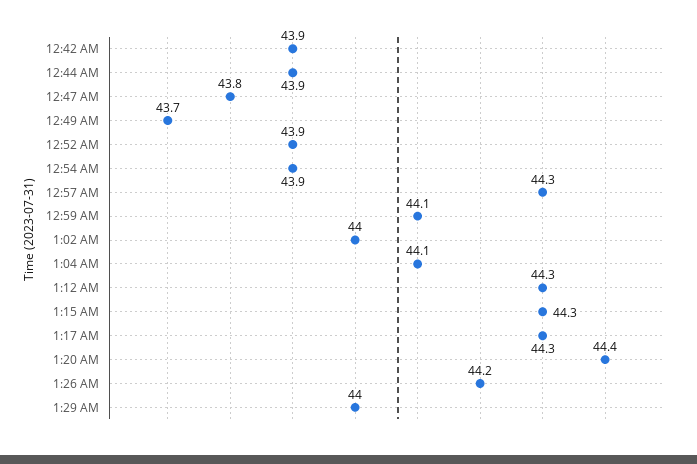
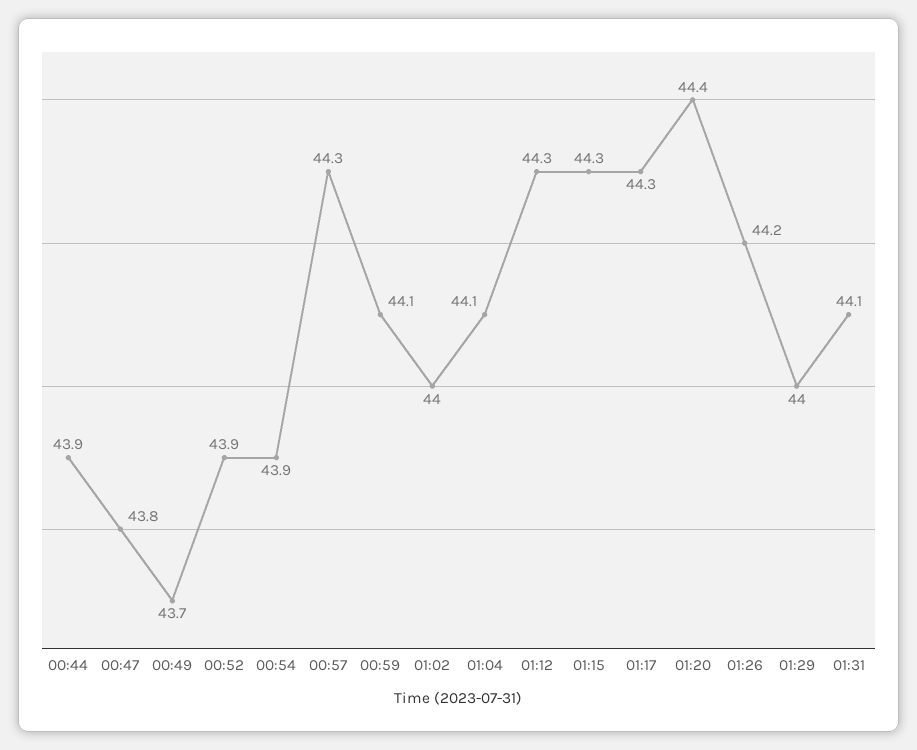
12:42 AM: 43.9 -> none
01:31: none -> 44.1

